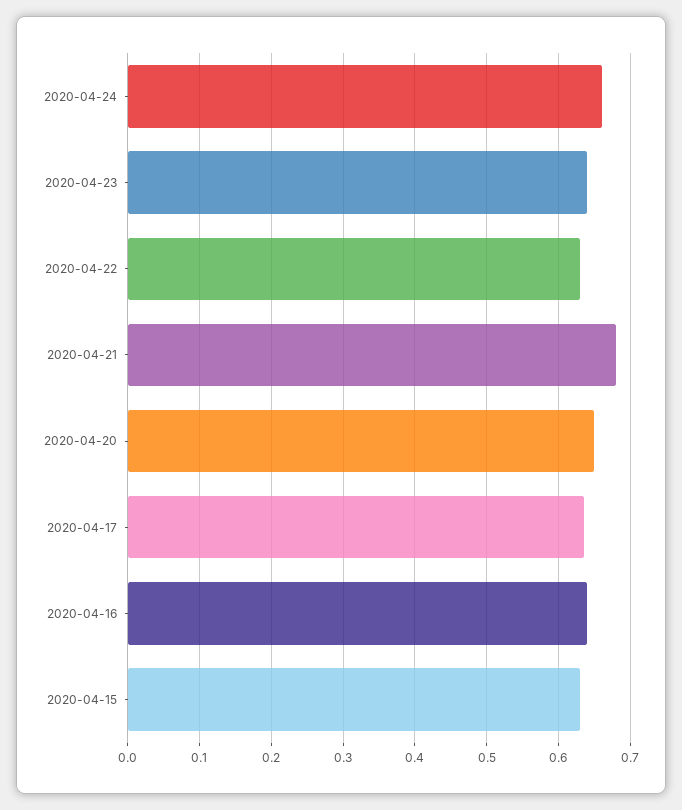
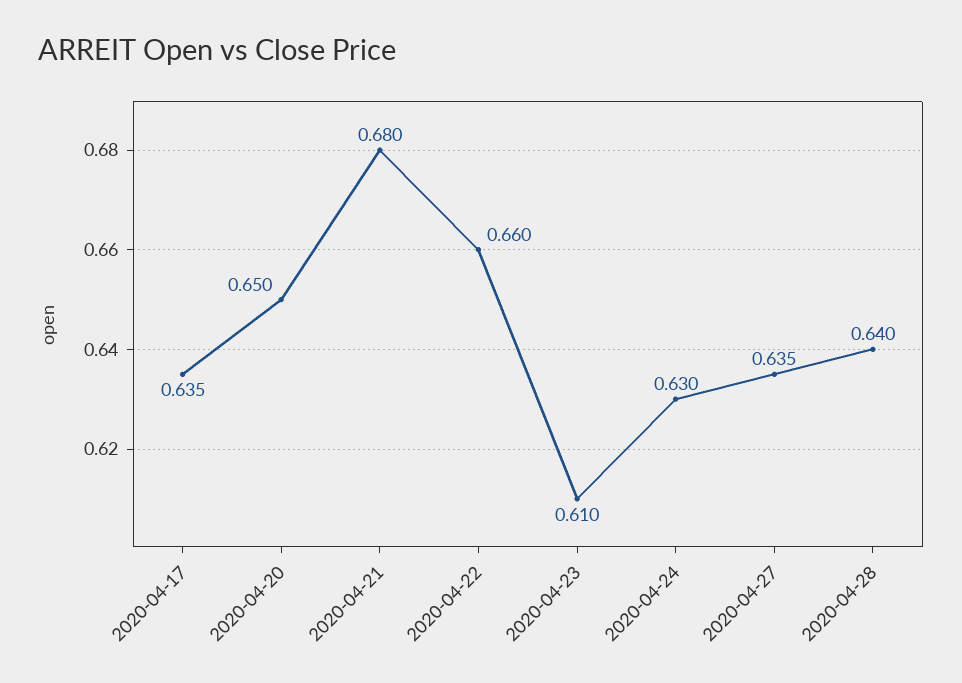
2020-04-24: 0.66 -> 0.63
2020-04-23: 0.64 -> 0.61
2020-04-22: 0.63 -> 0.66
2020-04-16: 0.64 -> none
2020-04-15: 0.63 -> none
2020-04-27: none -> 0.635
2020-04-28: none -> 0.64

